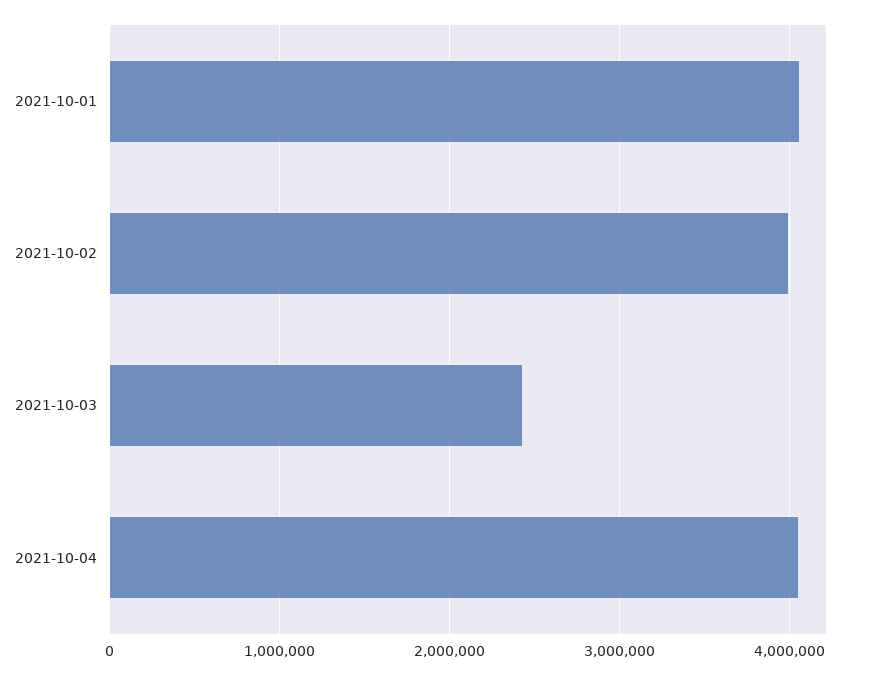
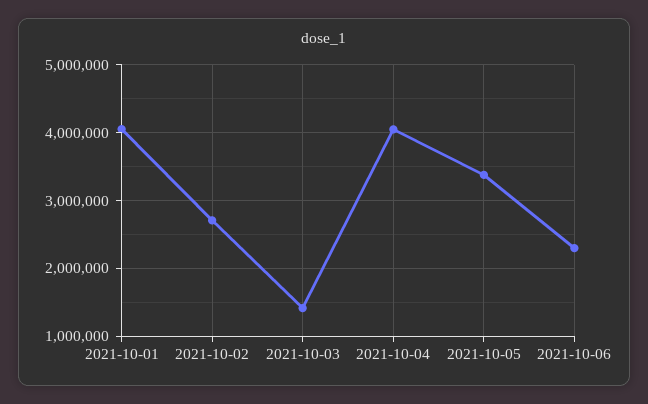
2021-10-02: 4000000 -> 2700000
2021-10-03: 2400000 -> 1400000
2021-10-05: none -> 3400000
2021-10-06: none -> 2300000

